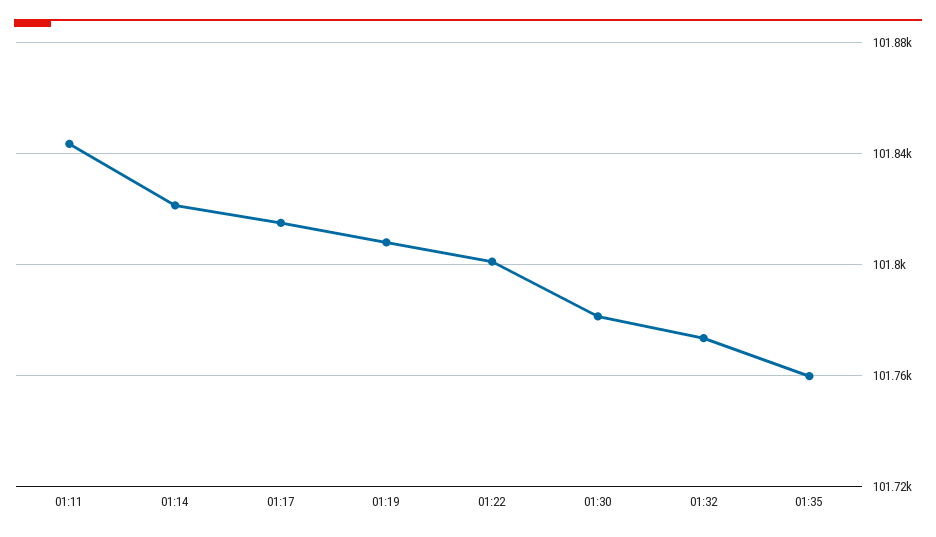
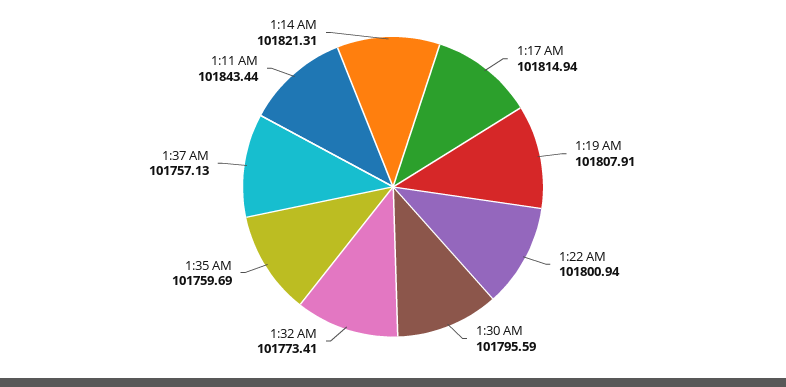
01:30: 101780 -> 101795.59
1:37 AM: none -> 101757.13

